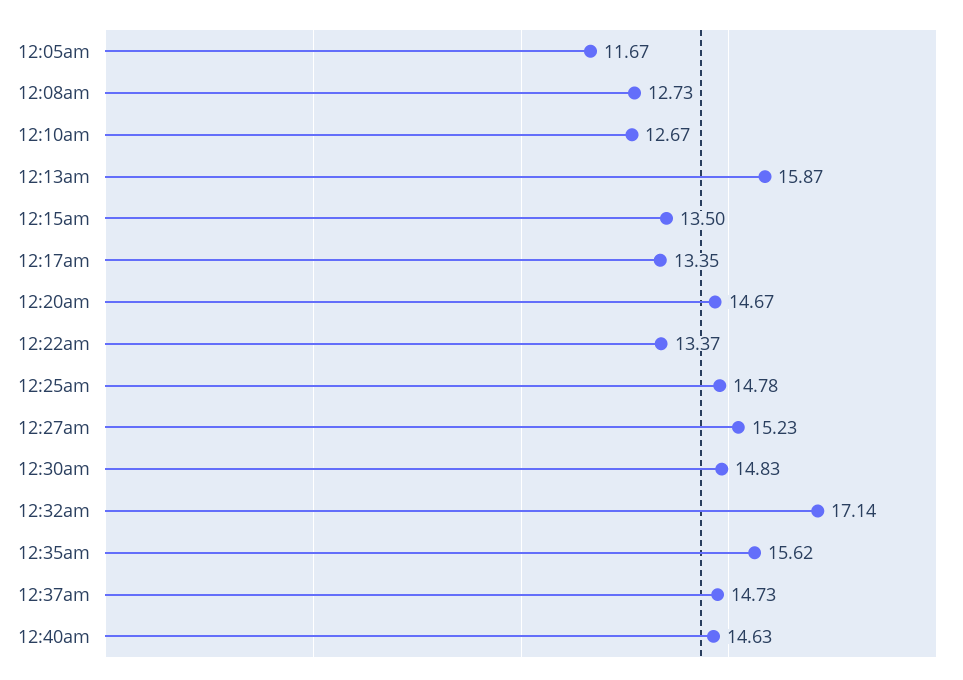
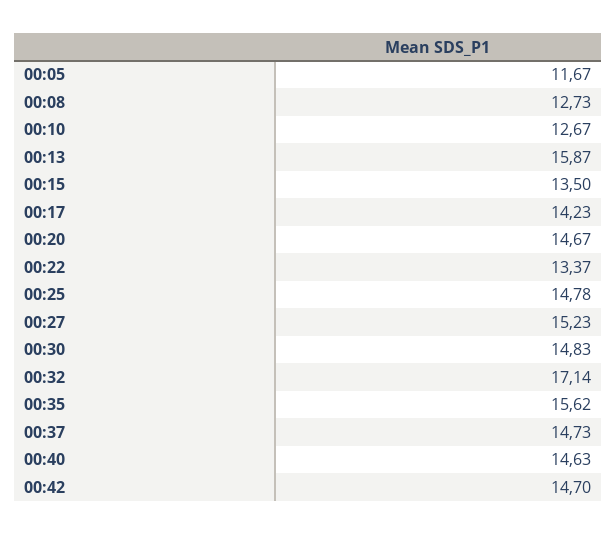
12:17am: 13.35 -> 14.23
00:42: none -> 14.7

